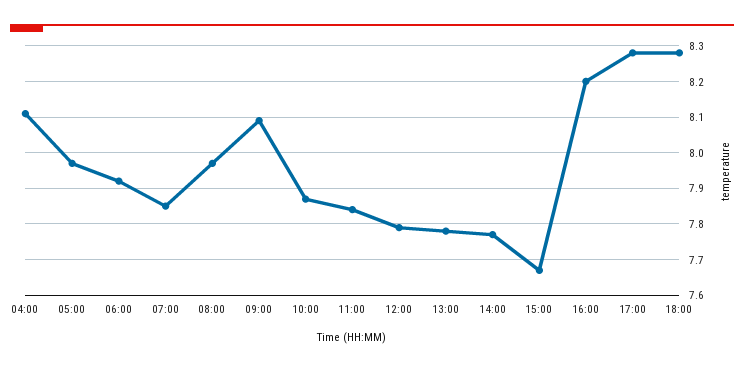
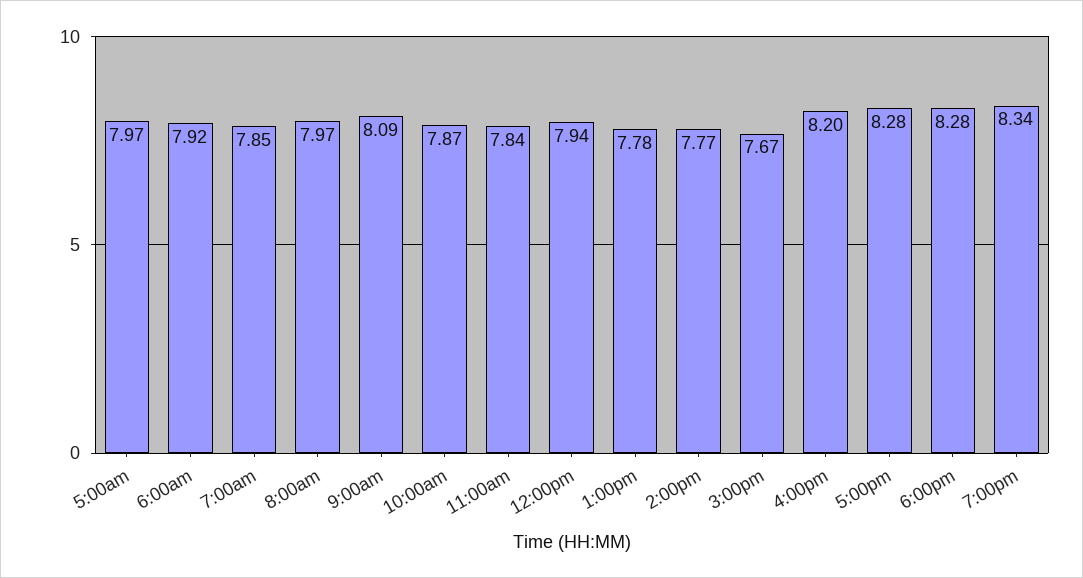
04:00: 8.1 -> none
12:00: 7.8 -> 7.94
7:00pm: none -> 8.34

